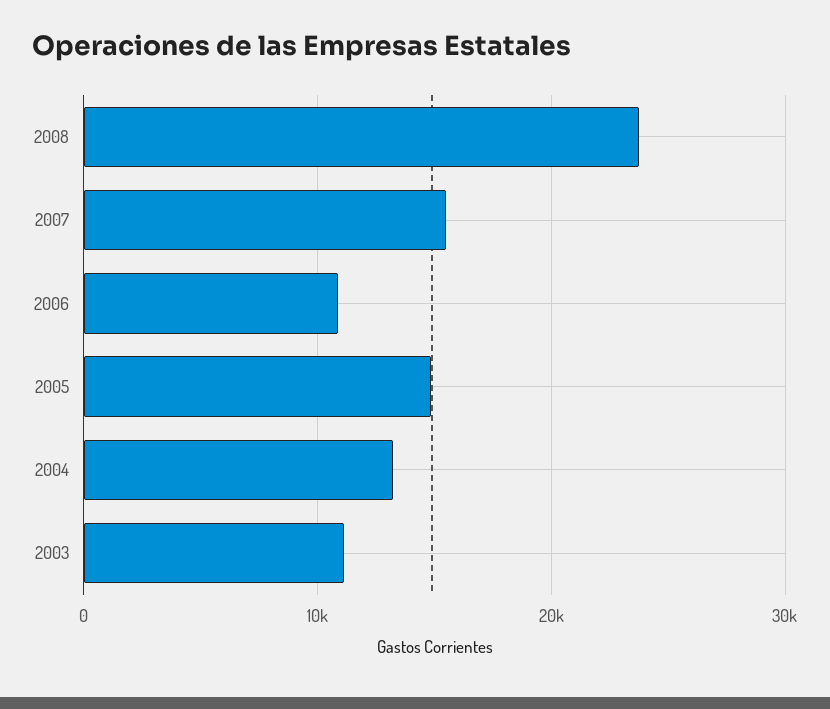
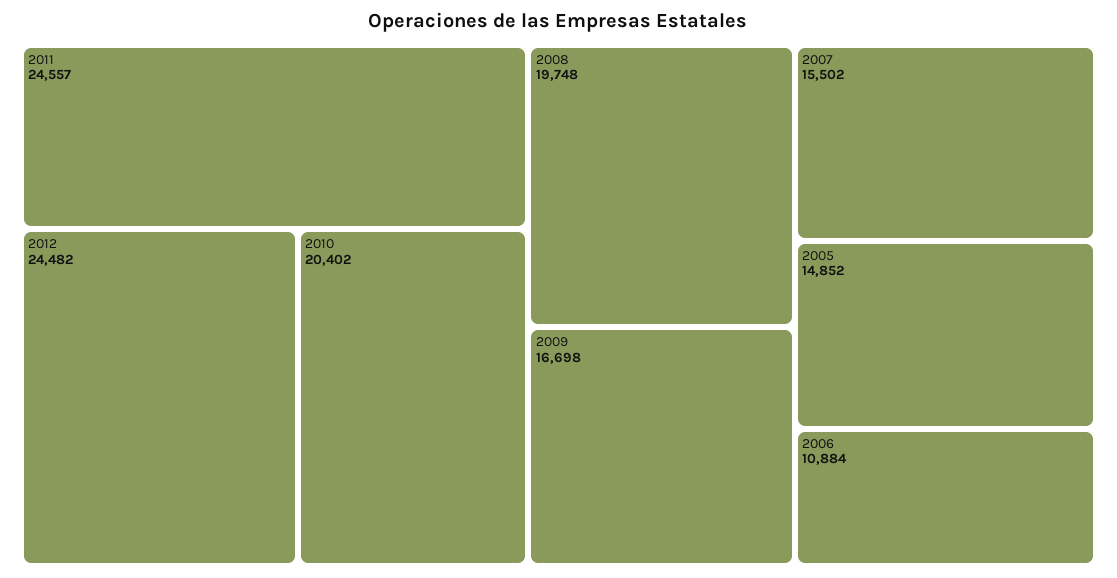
2008: 24000 -> 19748
2004: 13000 -> none
2003: 11000 -> none
2011: none -> 24557
2012: none -> 24482
2010: none -> 20402
2009: none -> 16698

